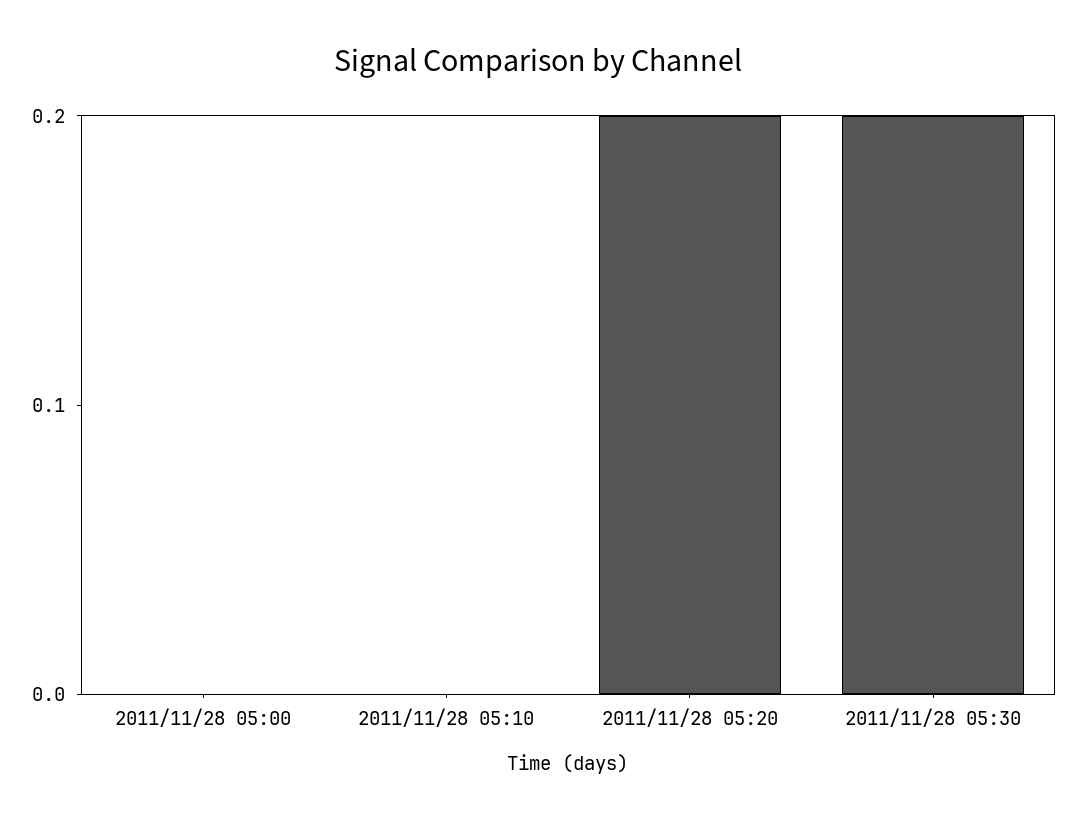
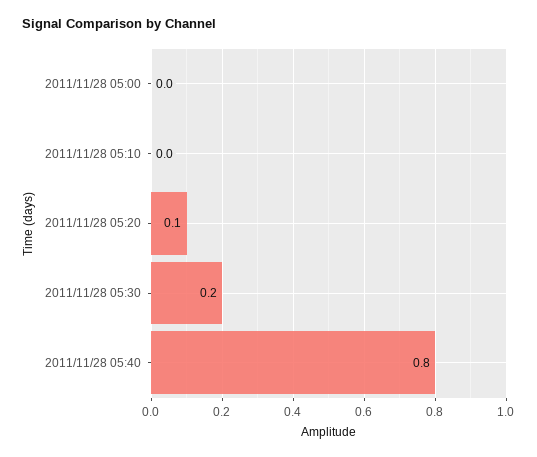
2011/11/28 05:20: 0.2 -> 0.1
2011/11/28 05:40: none -> 0.8

